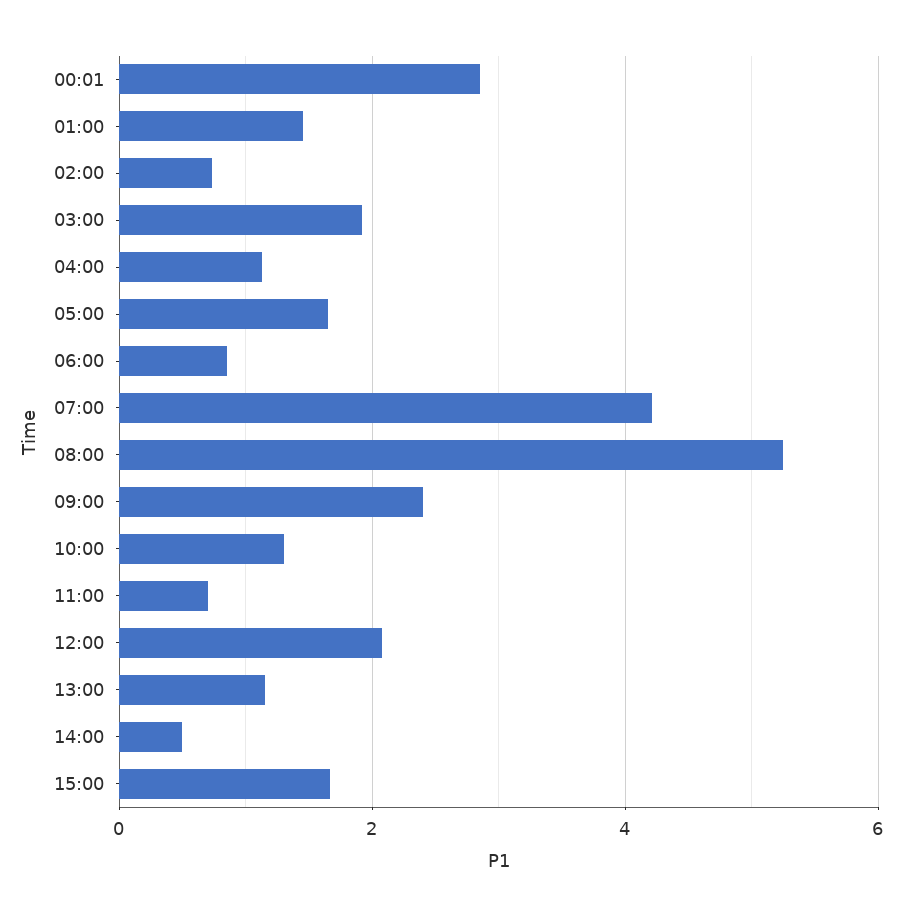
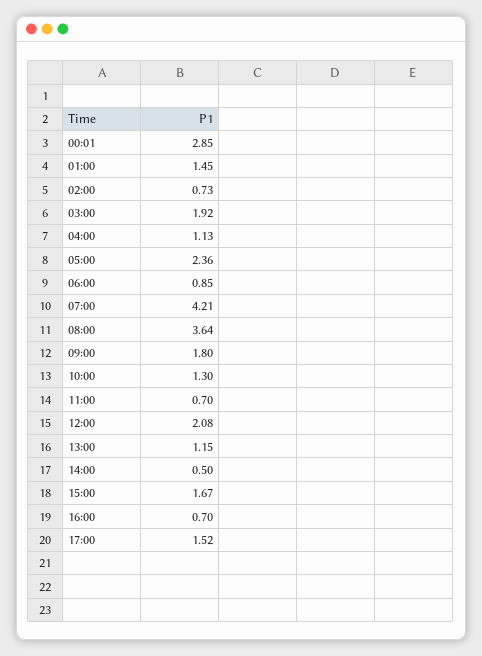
05:00: 1.6 -> 2.36
08:00: 5.2 -> 3.64
09:00: 2.4 -> 1.8
16:00: none -> 0.7
17:00: none -> 1.52

